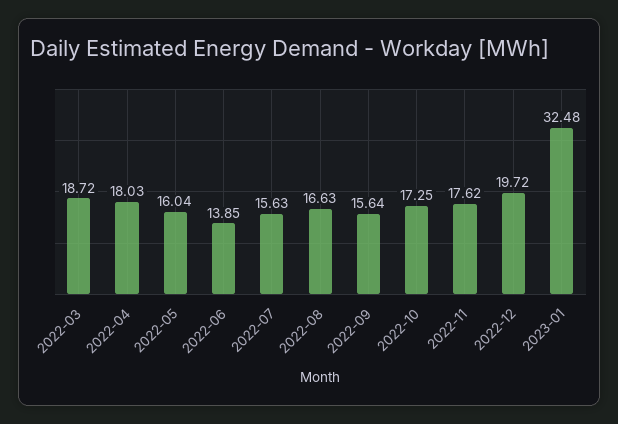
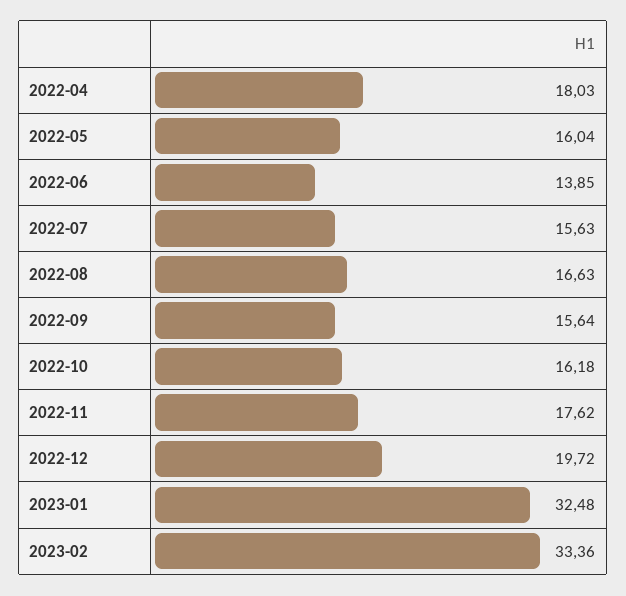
2022-03: 18.72 -> none
2022-10: 17.25 -> 16.18
2023-02: none -> 33.36

